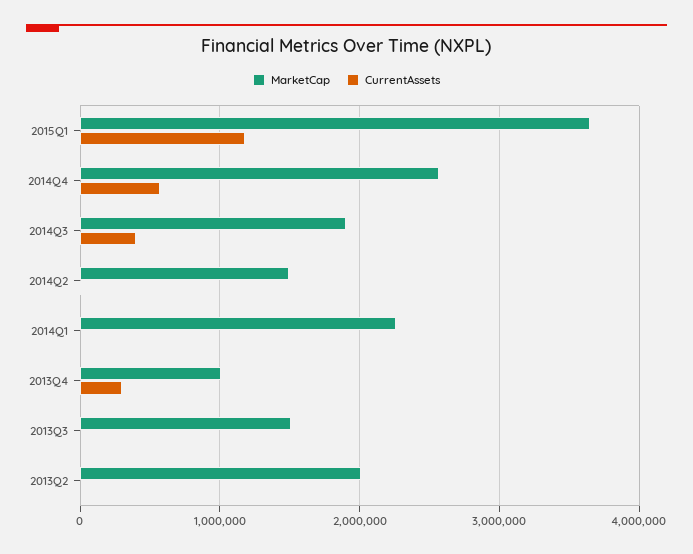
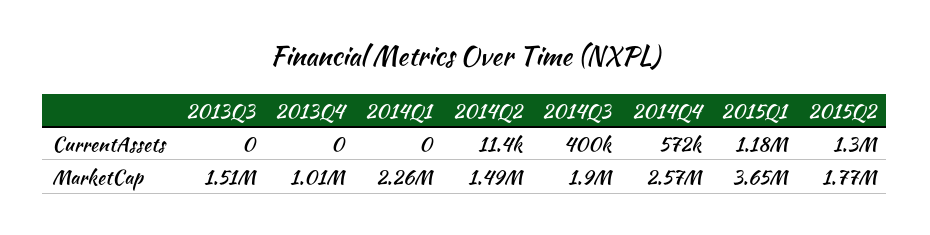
CurrentAssets, 2013Q4: 300000 -> 0
MarketCap, 2013Q2: 2000000 -> none
CurrentAssets, 2013Q2: 0 -> none
CurrentAssets, 2015Q2: none -> 1300000
MarketCap, 2015Q2: none -> 1770000

